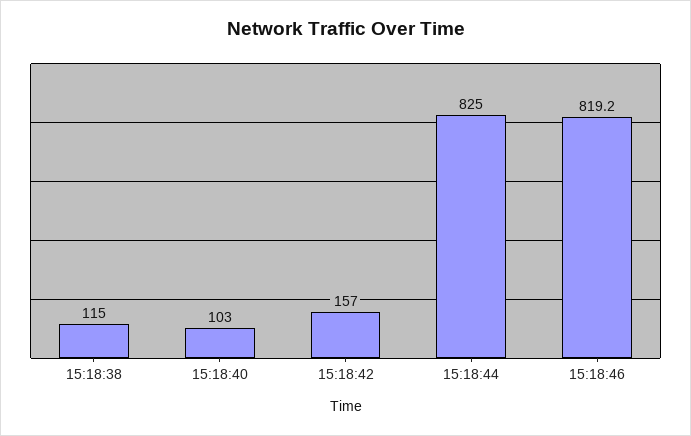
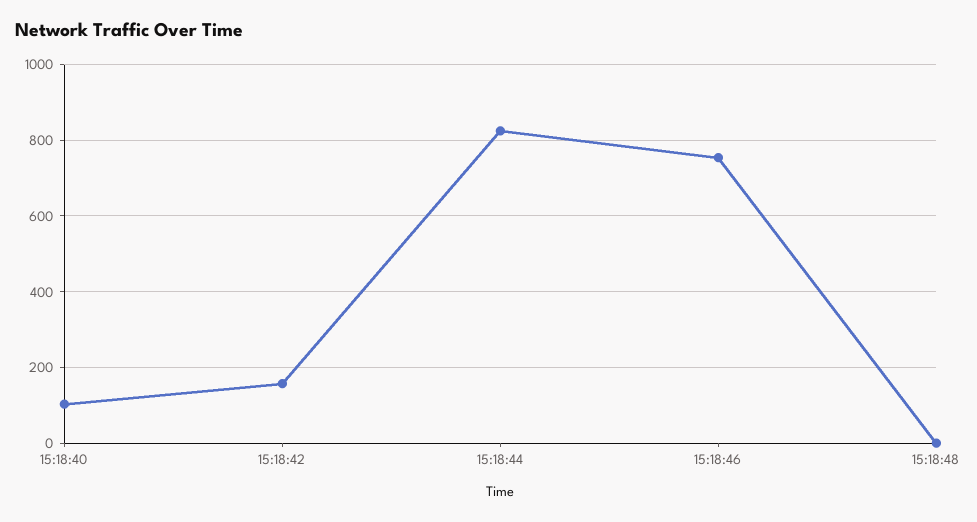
15:18:38: 115 -> none
15:18:46: 819.2 -> 760
15:18:48: none -> 0

